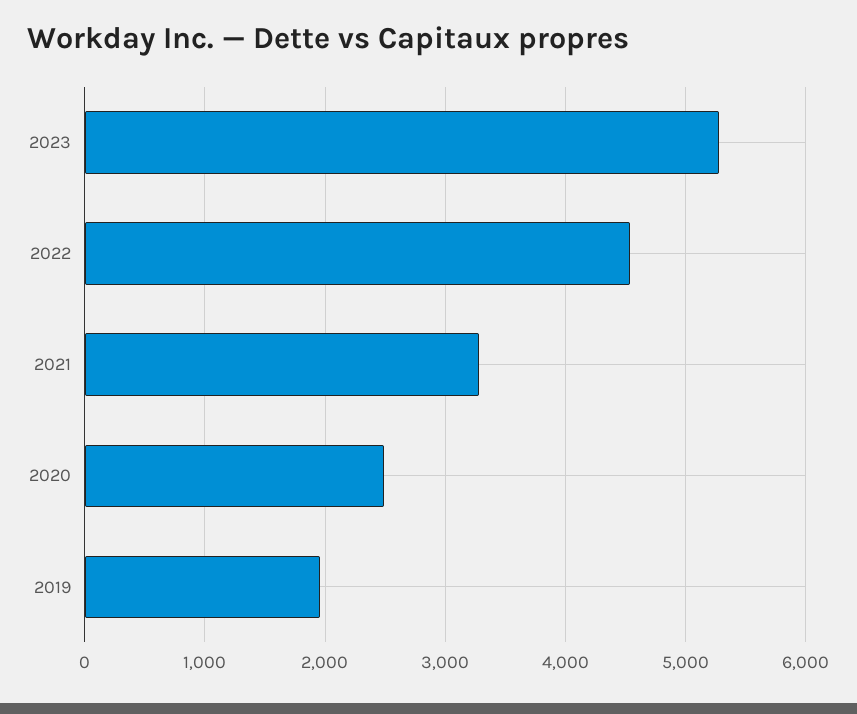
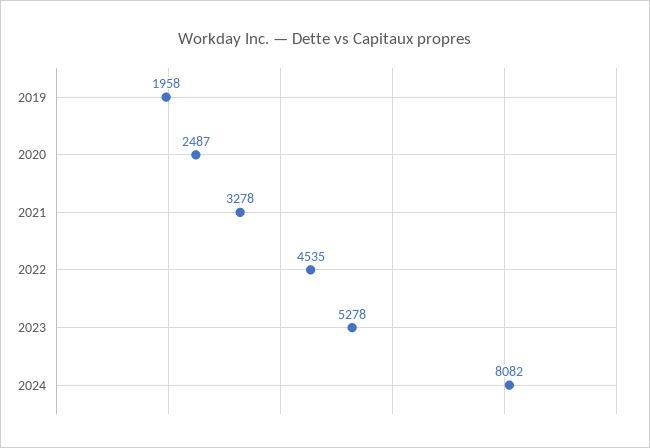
2024: none -> 8082

